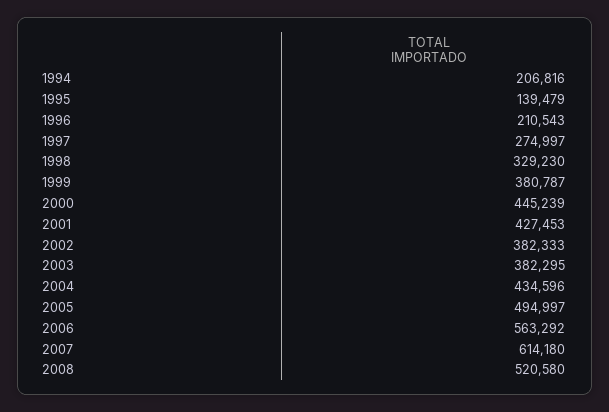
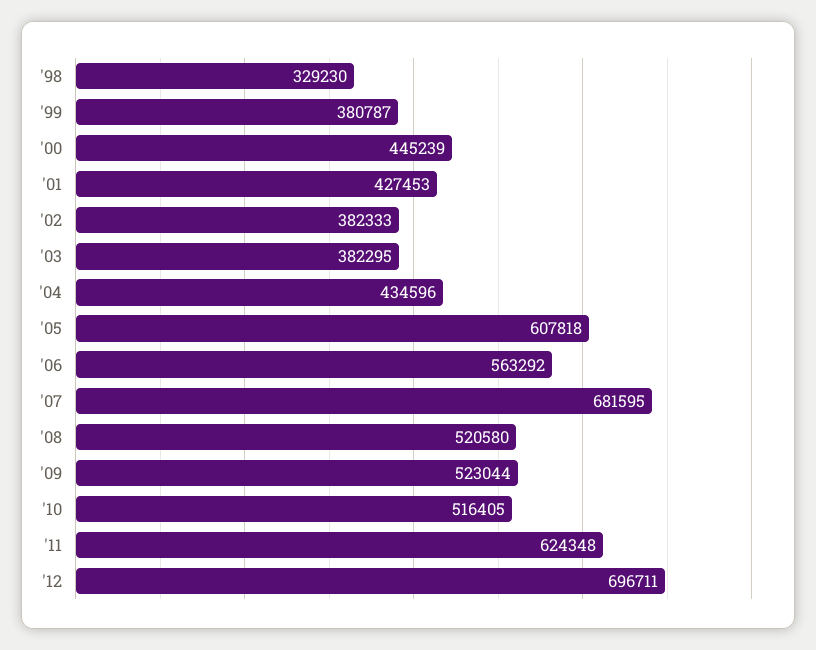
1994: 206816 -> none
1995: 139479 -> none
1996: 210543 -> none
1997: 274997 -> none
2005: 494997 -> 607818
2007: 614180 -> 681595
'09: none -> 523044
'10: none -> 516405
'11: none -> 624348
'12: none -> 696711

